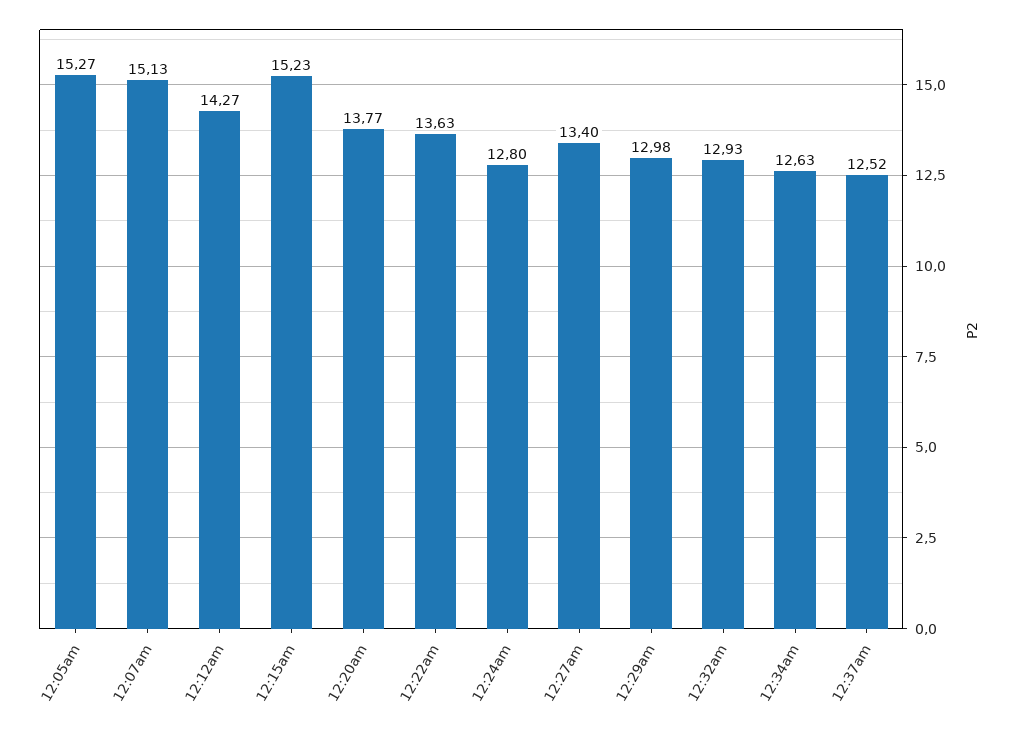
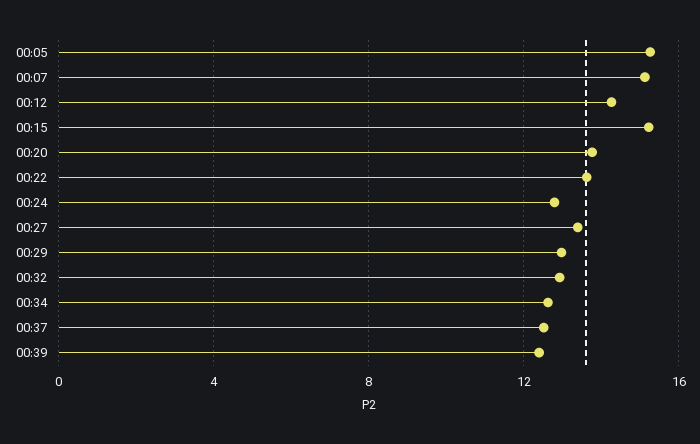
00:39: none -> 12.5

